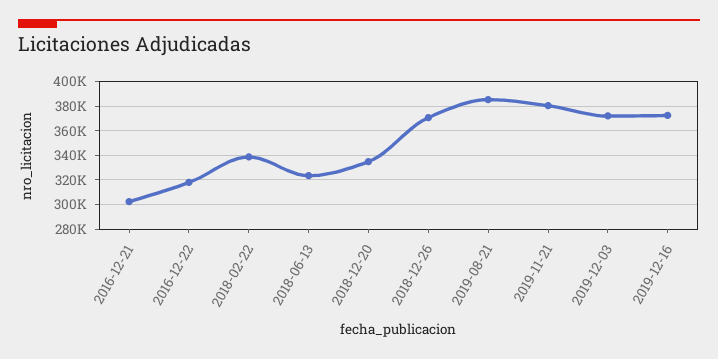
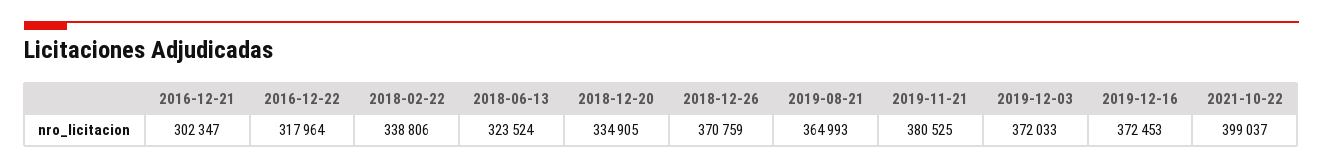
2019-08-21: 385000 -> 364993
2021-10-22: none -> 399037

